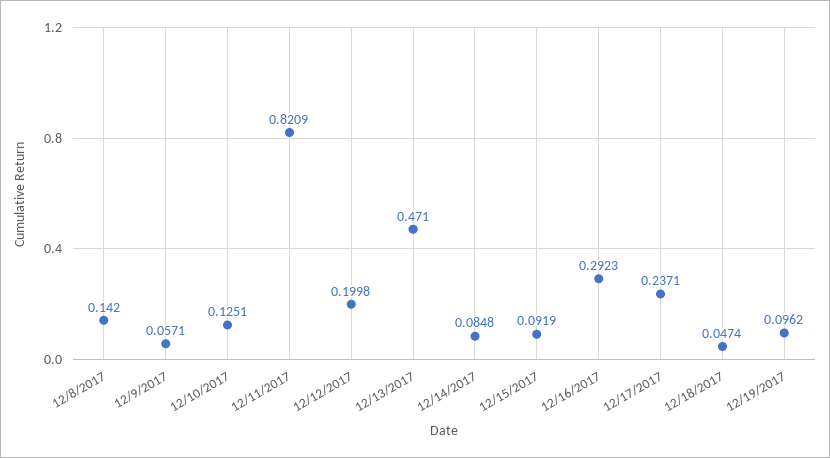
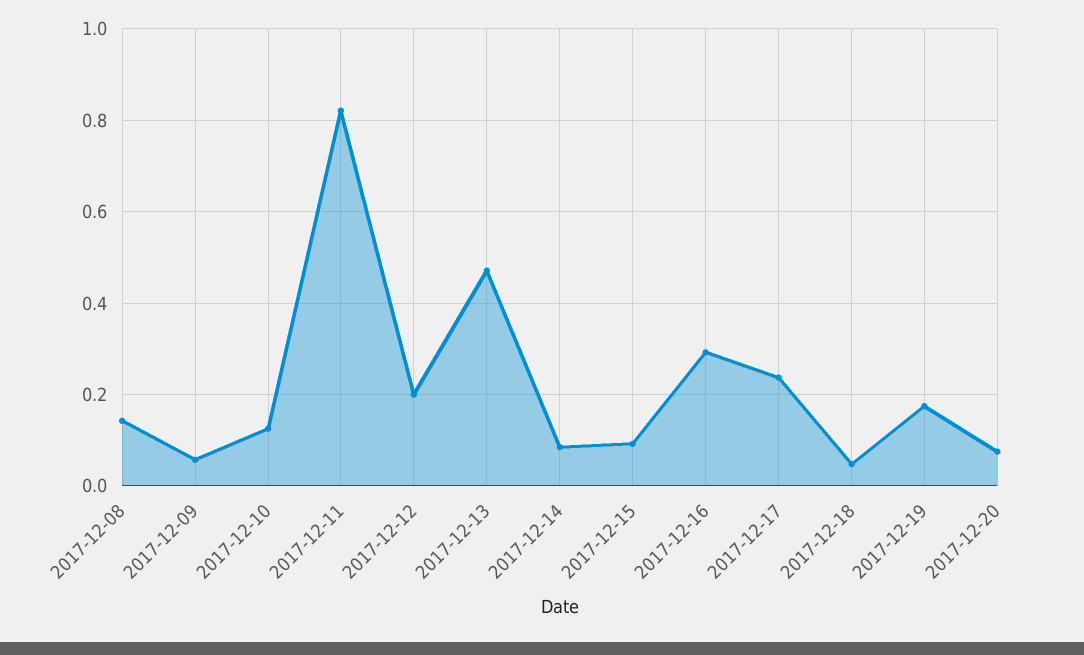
12/19/2017: 0.0962 -> 0.18
2017-12-20: none -> 0.08

